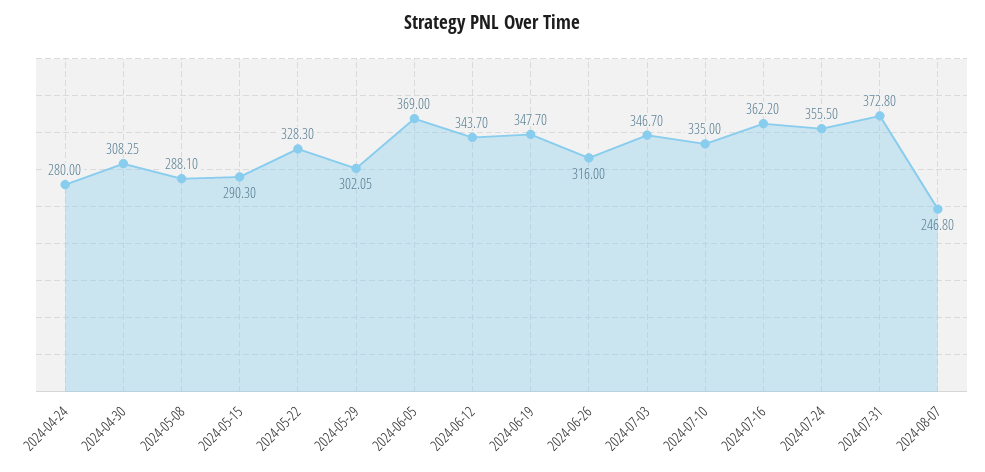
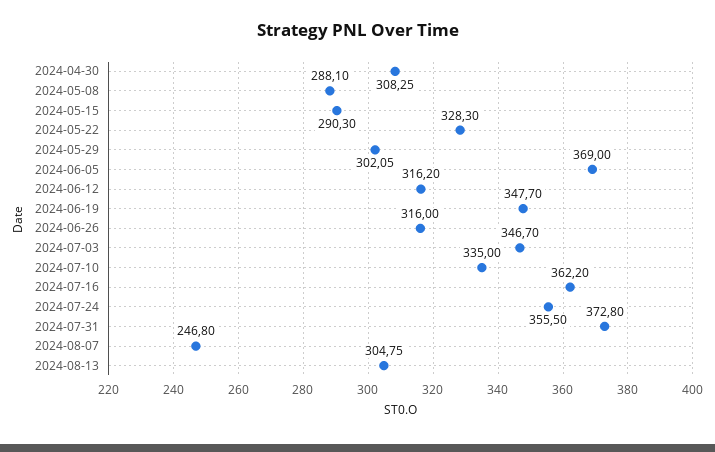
2024-04-24: 280 -> none
2024-06-12: 343.7 -> 316.2
2024-08-13: none -> 304.75

